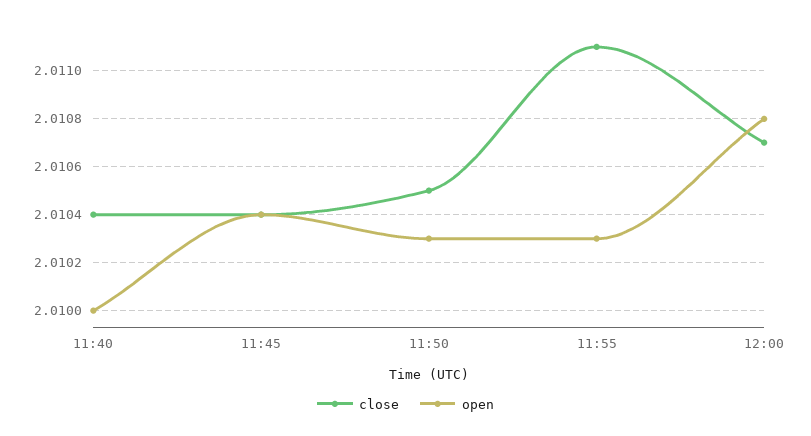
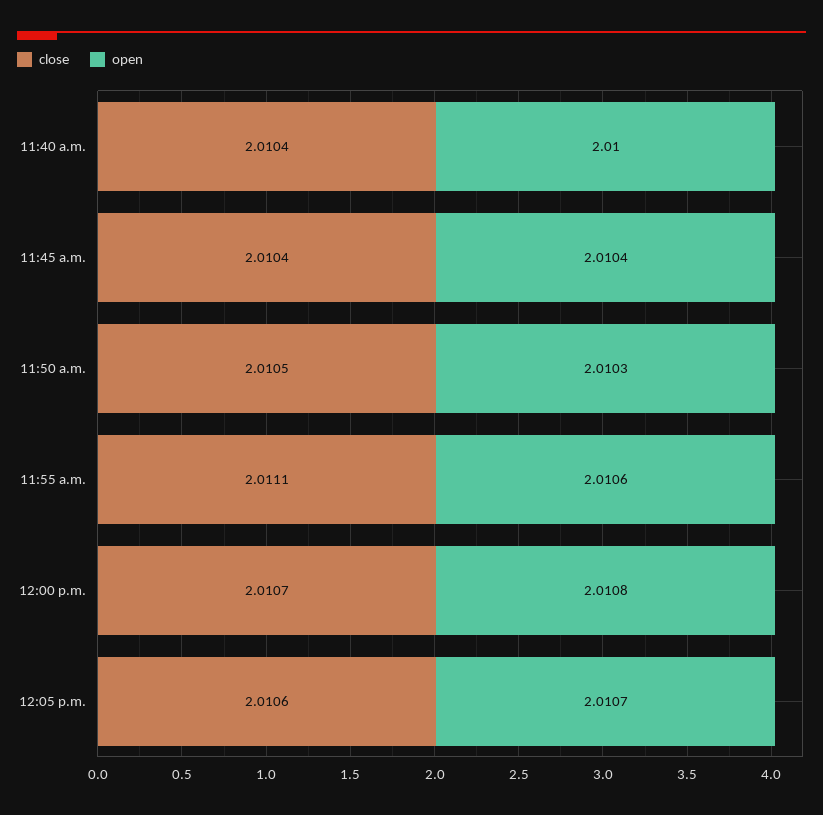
open, 11:55: 2.0103 -> 2.0106
close, 12:05 p.m.: none -> 2.0106
open, 12:05 p.m.: none -> 2.0107

